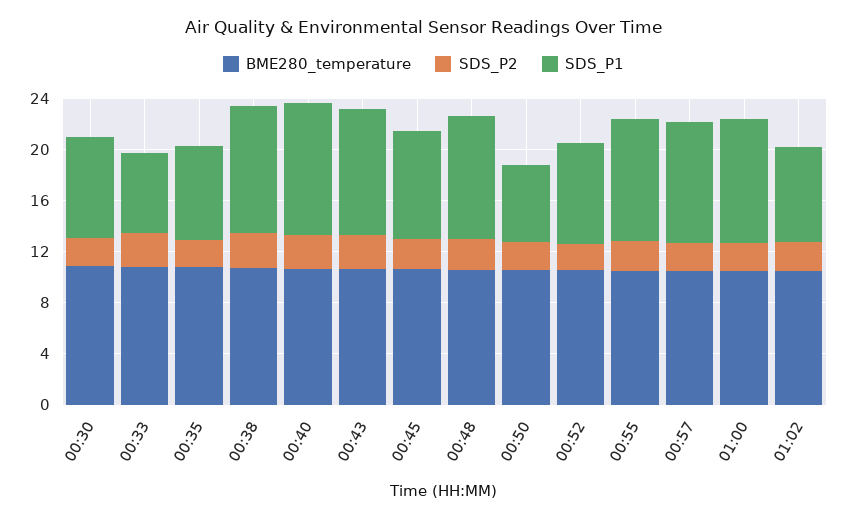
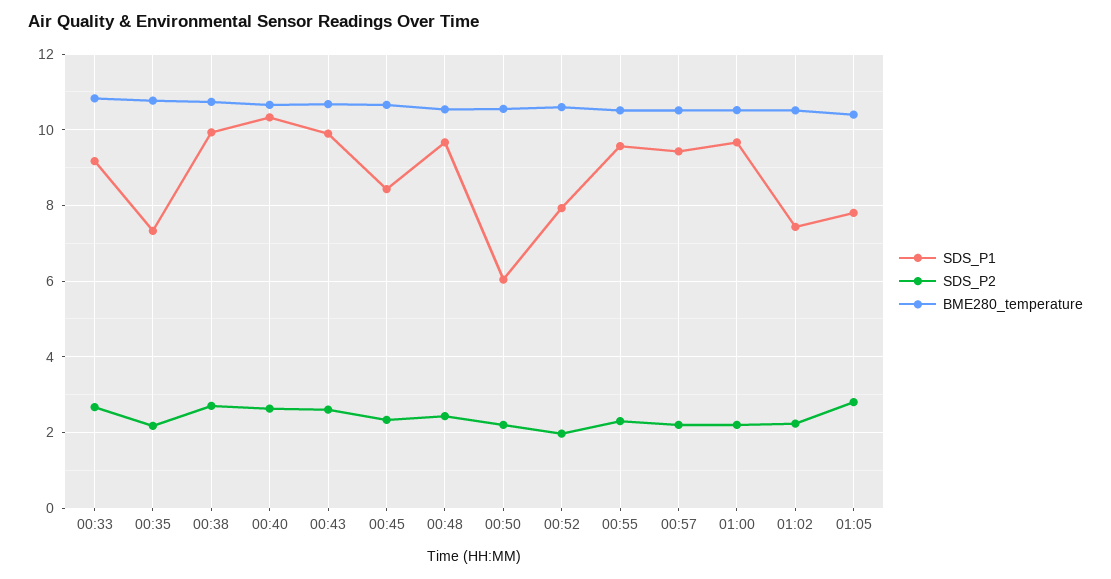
BME280_temperature, 00:30: 11 -> none
SDS_P2, 00:30: 2 -> none
SDS_P1, 00:30: 8 -> none
SDS_P1, 00:33: 6 -> 9.2
SDS_P1, 01:05: none -> 7.8
SDS_P2, 01:05: none -> 2.8
BME280_temperature, 01:05: none -> 10.4

